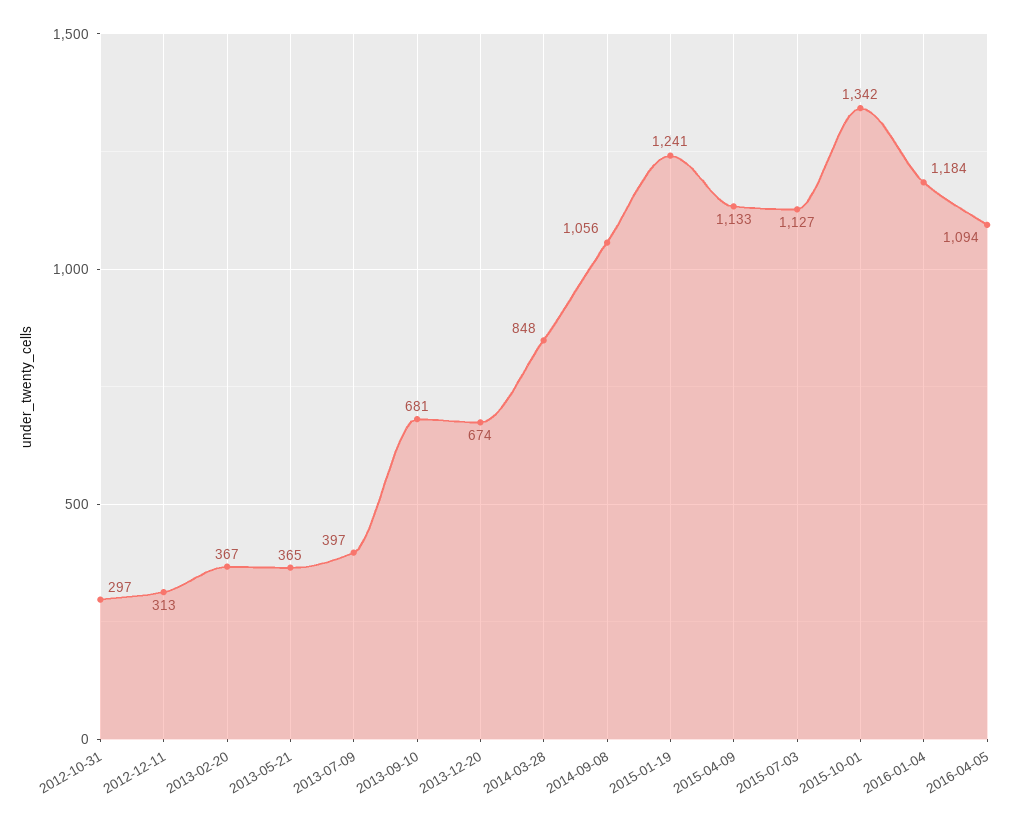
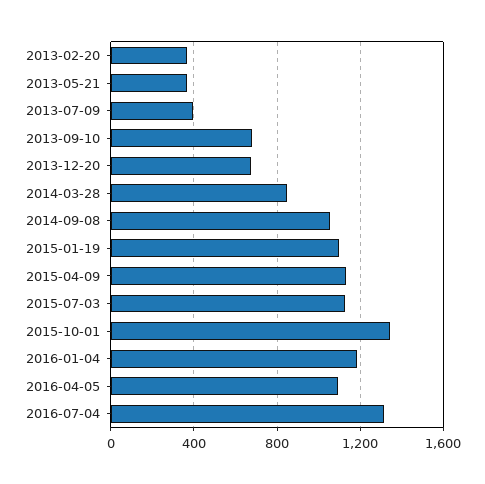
2012-10-31: 297 -> none
2012-12-11: 313 -> none
2015-01-19: 1241 -> 1100
2016-07-04: none -> 1300

